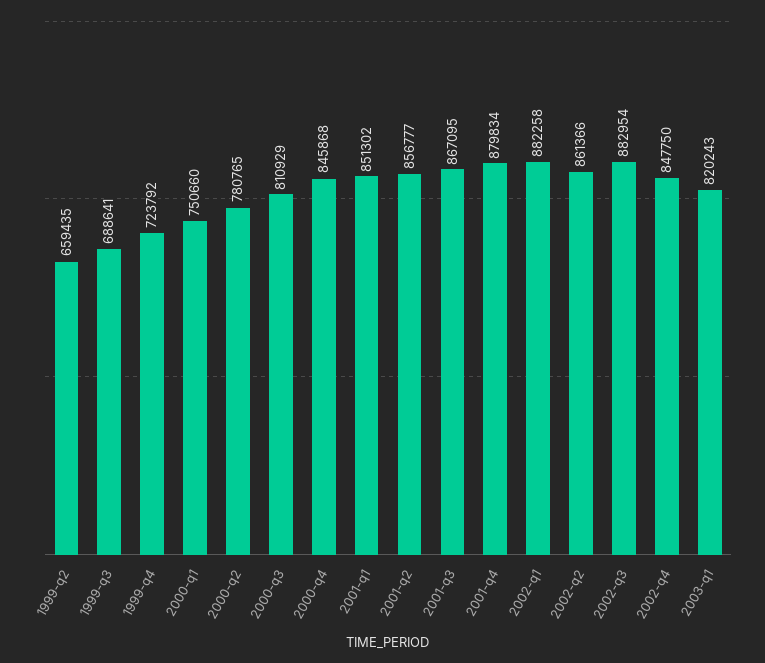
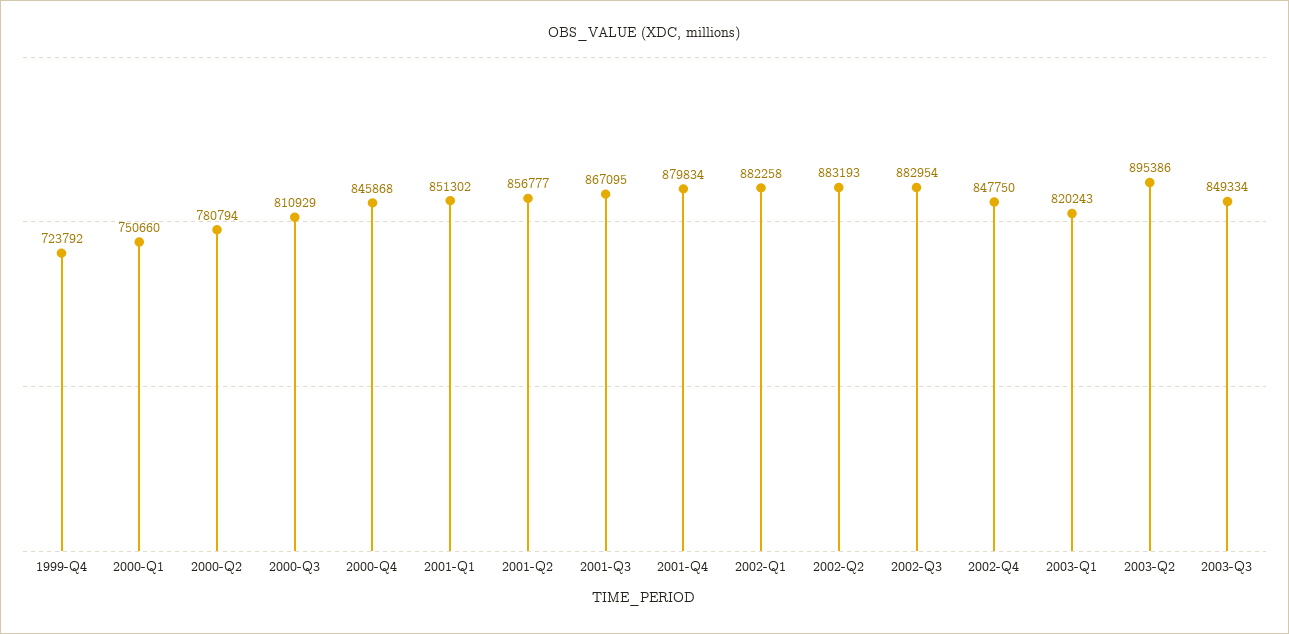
1999-q2: 659435 -> none
1999-q3: 688641 -> none
2000-q2: 780765 -> 780794
2002-q2: 861366 -> 883193
2003-Q2: none -> 895386
2003-Q3: none -> 849334

